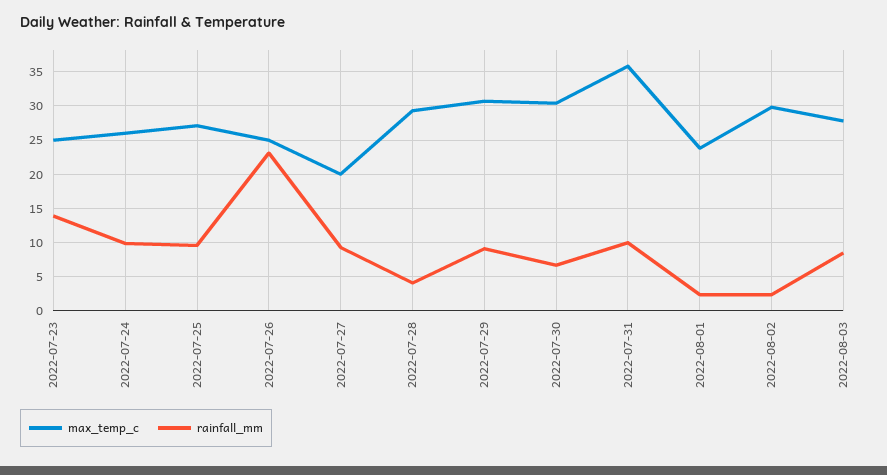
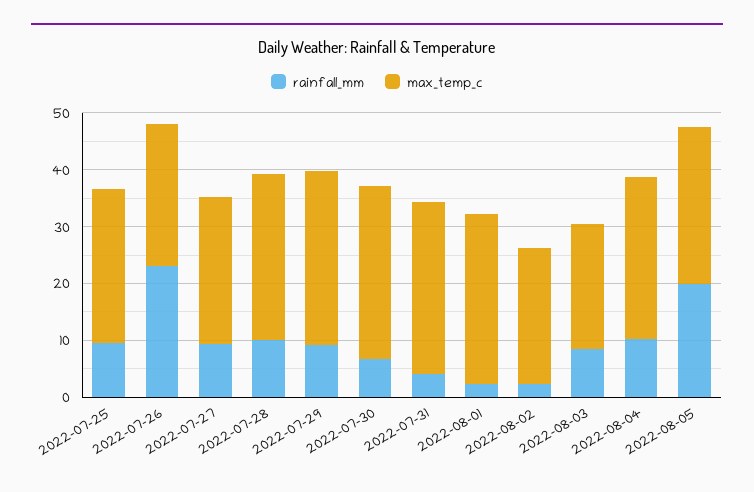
max_temp_c, 2022-07-23: 25 -> none
rainfall_mm, 2022-07-23: 14 -> none
max_temp_c, 2022-07-24: 26 -> none
rainfall_mm, 2022-07-24: 10 -> none
max_temp_c, 2022-07-27: 20 -> 26
rainfall_mm, 2022-07-28: 4 -> 10
max_temp_c, 2022-07-31: 36 -> 30
rainfall_mm, 2022-07-31: 10 -> 4
max_temp_c, 2022-08-01: 24 -> 30
max_temp_c, 2022-08-02: 30 -> 24
max_temp_c, 2022-08-03: 28 -> 22
rainfall_mm, 2022-08-04: none -> 10
max_temp_c, 2022-08-04: none -> 28
rainfall_mm, 2022-08-05: none -> 20
max_temp_c, 2022-08-05: none -> 28

